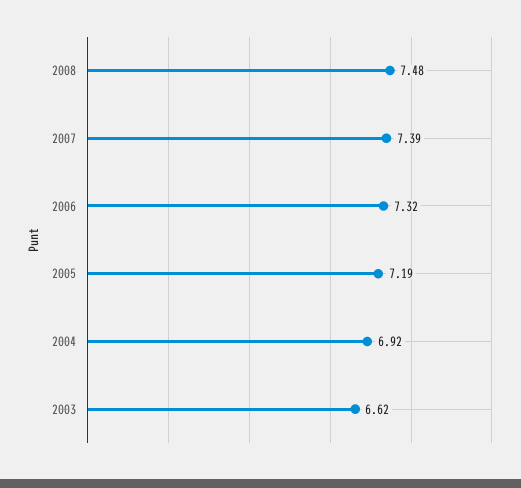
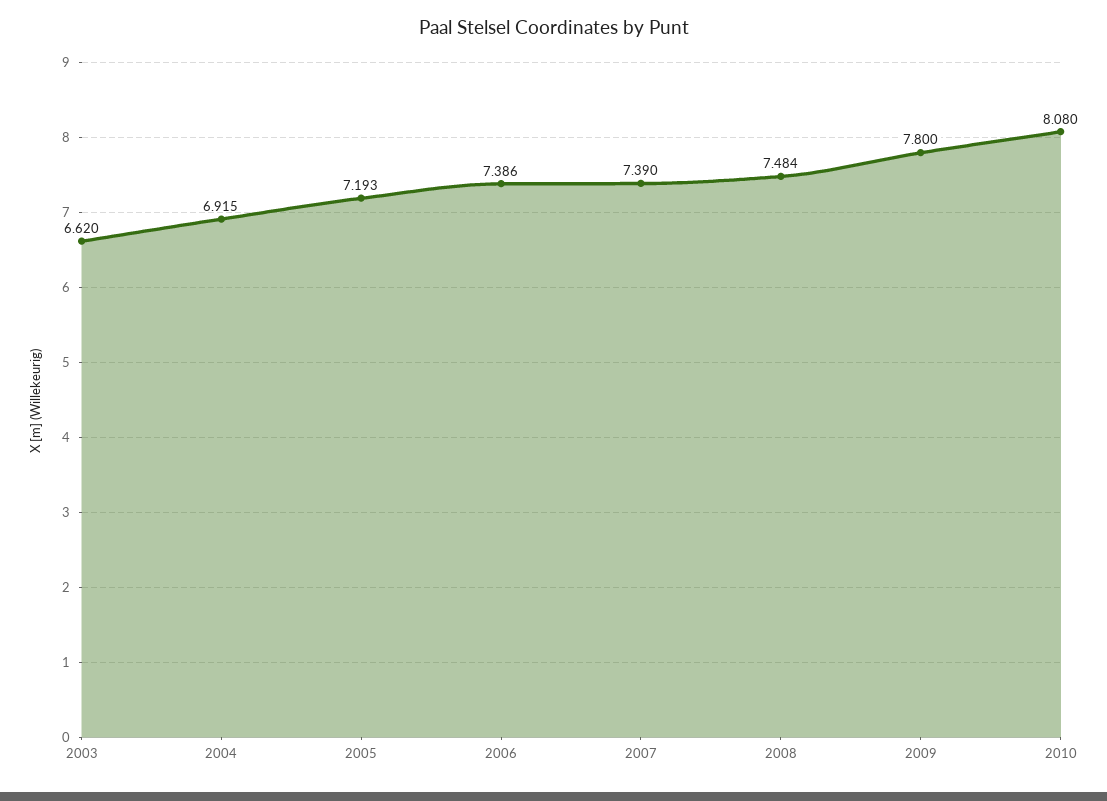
2006: 7.32 -> 7.386
2009: none -> 7.8
2010: none -> 8.08

